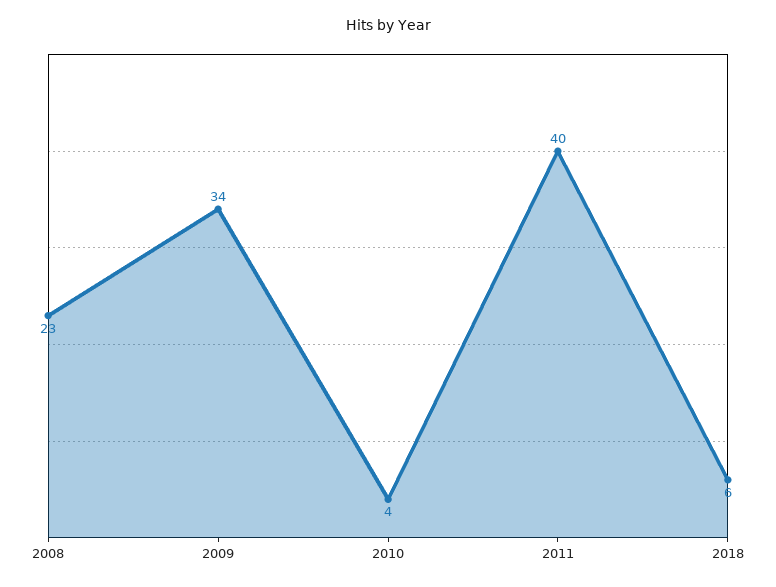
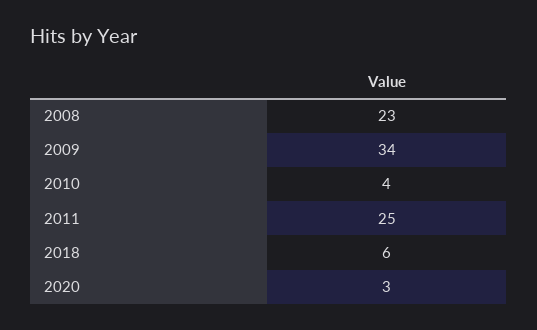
2011: 40 -> 25
2020: none -> 3

